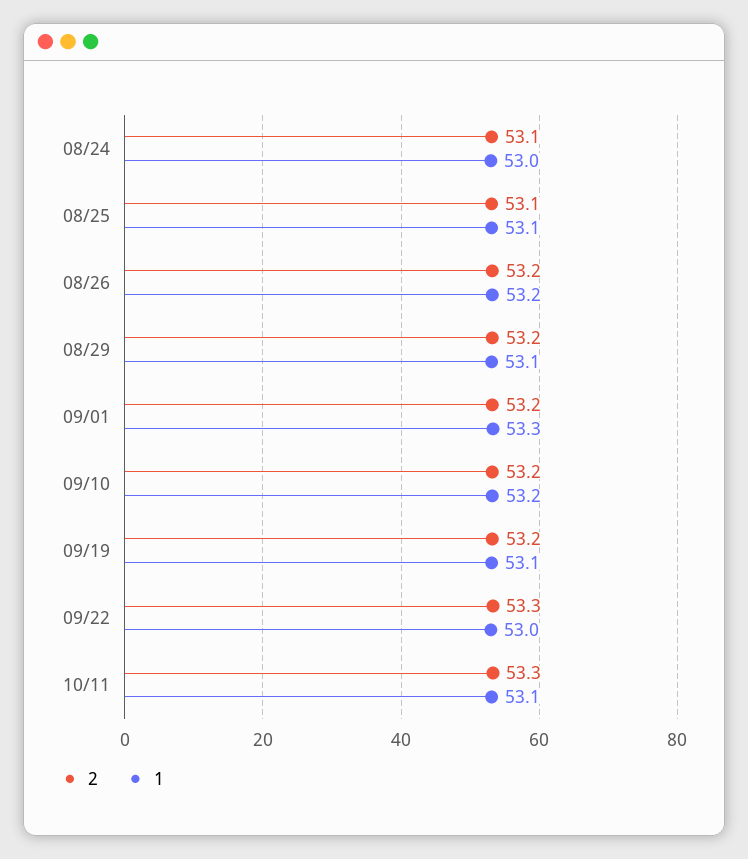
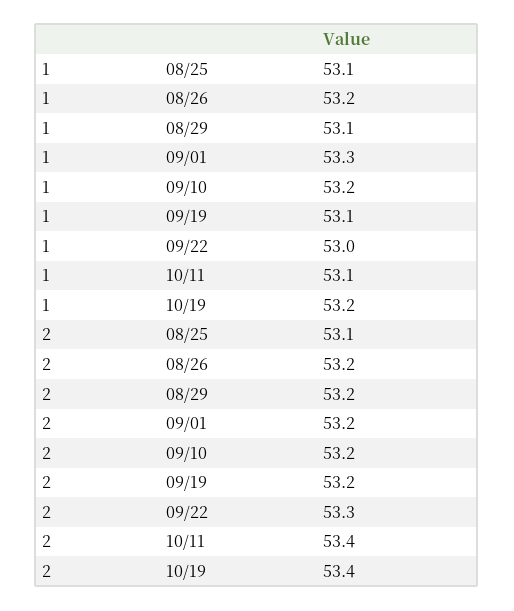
2, 08/24: 53.1 -> none
1, 08/24: 53 -> none
2, 10/11: 53.3 -> 53.4
1, 10/19: none -> 53.2
2, 10/19: none -> 53.4

